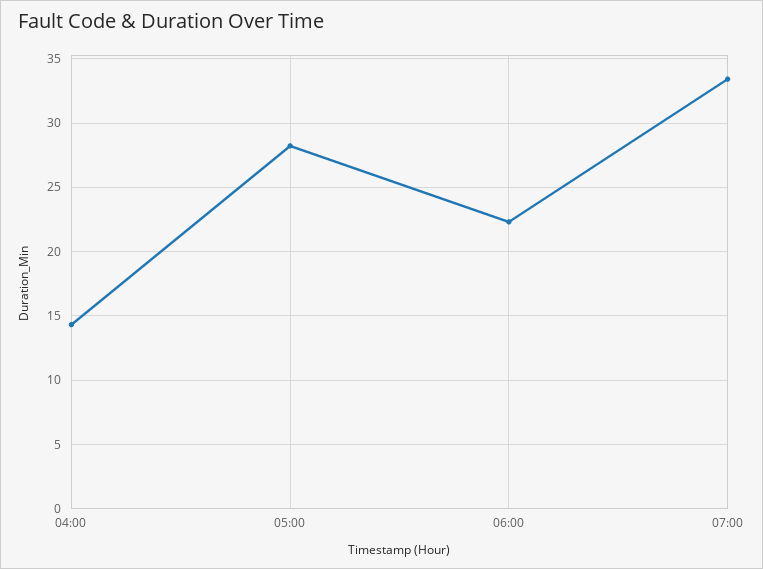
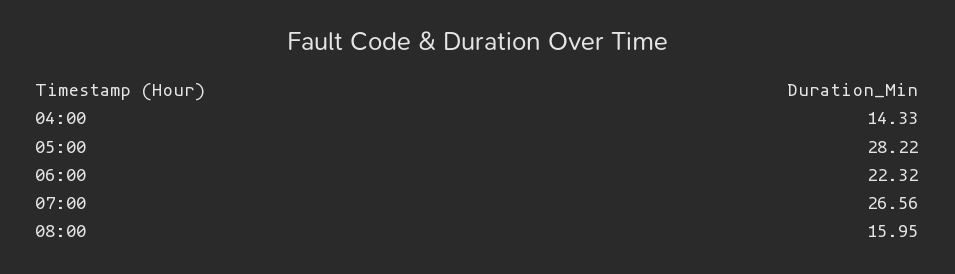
07:00: 33.5 -> 26.56
08:00: none -> 15.95

